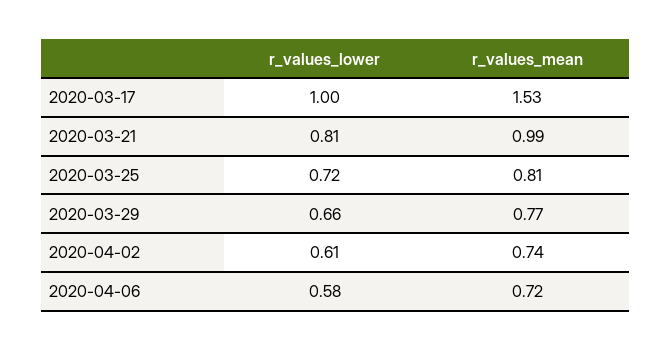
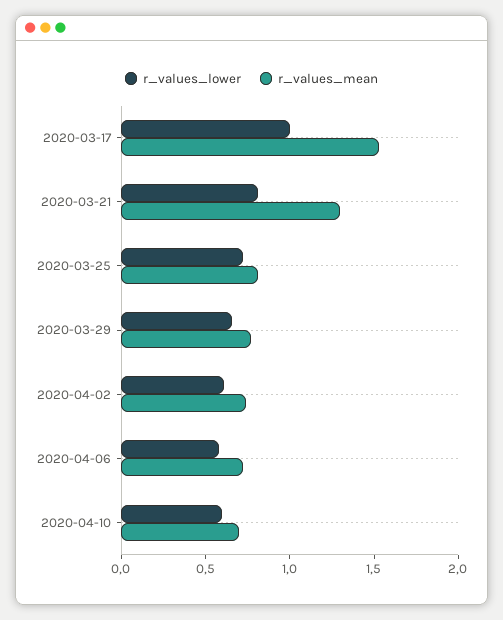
r_values_mean, 2020-03-21: 0.99 -> 1.3
r_values_lower, 2020-04-10: none -> 0.6
r_values_mean, 2020-04-10: none -> 0.7

